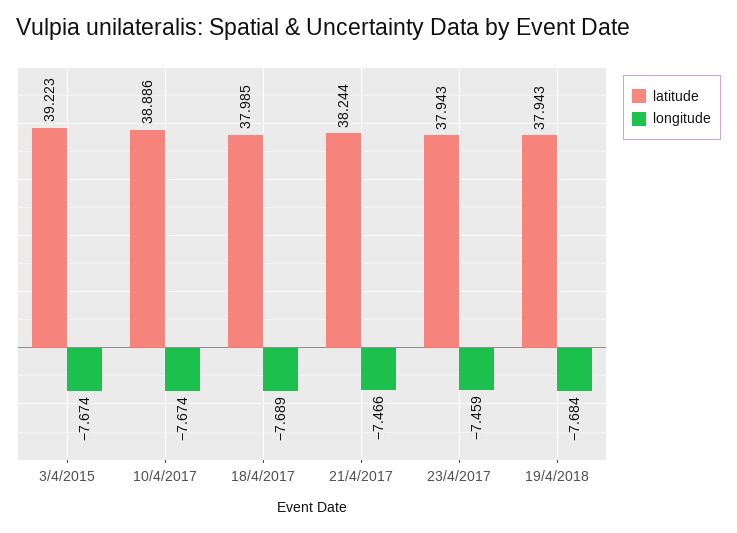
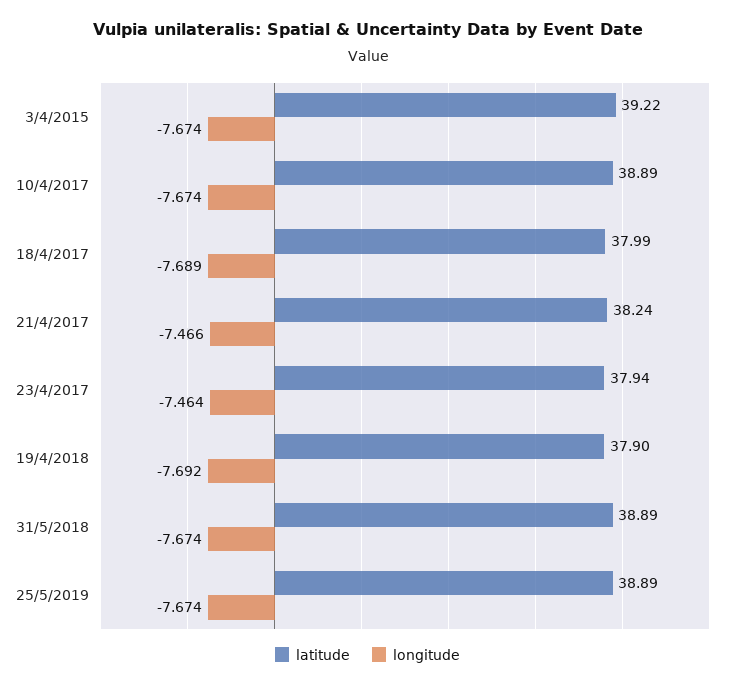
longitude, 23/4/2017: -7.459 -> -7.464
latitude, 19/4/2018: 37.943 -> 37.9
longitude, 19/4/2018: -7.684 -> -7.692
latitude, 31/5/2018: none -> 38.89
longitude, 31/5/2018: none -> -7.674
latitude, 25/5/2019: none -> 38.89
longitude, 25/5/2019: none -> -7.674

